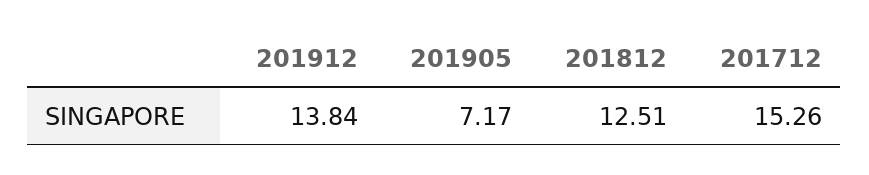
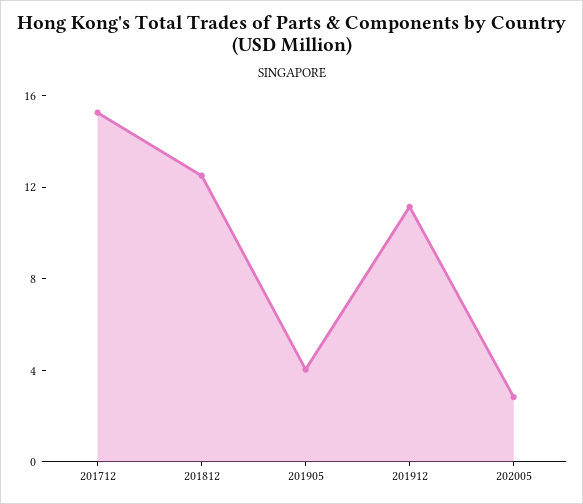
201912: 13.84 -> 11
201905: 7.17 -> 4
202005: none -> 3

